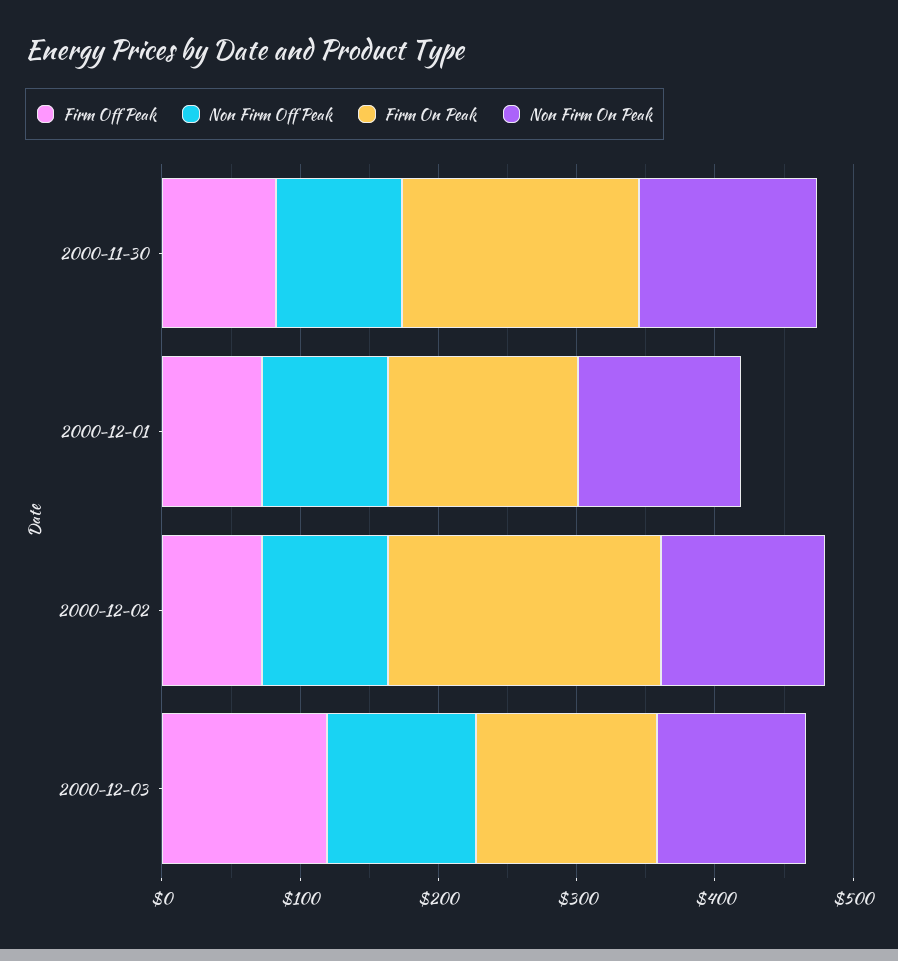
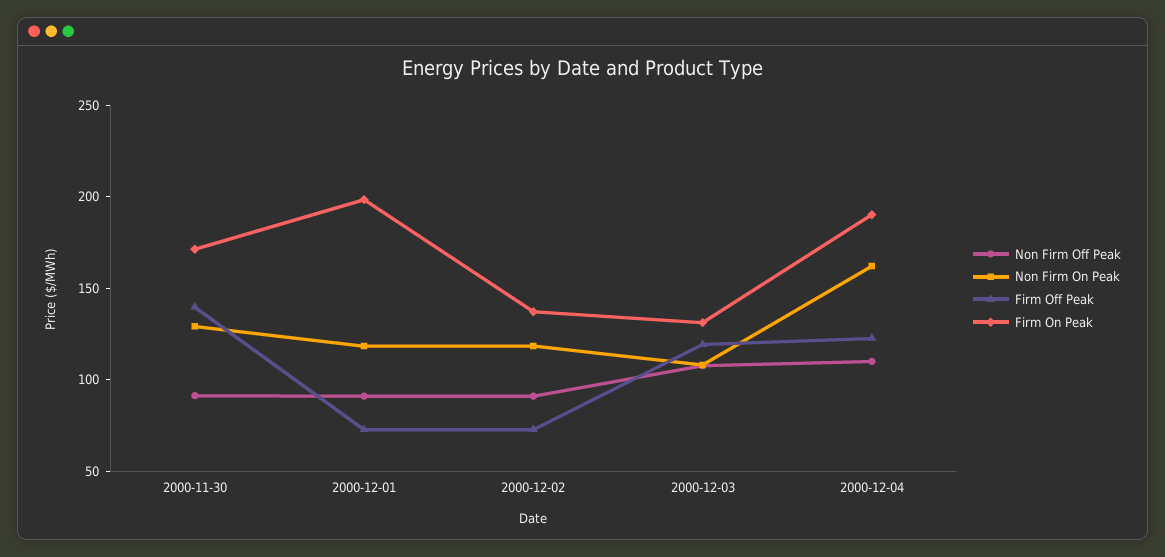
Firm Off Peak, 2000-11-30: 80 -> 140
Firm On Peak, 2000-12-01: 140 -> 200
Firm On Peak, 2000-12-02: 200 -> 140
Non Firm Off Peak, 2000-12-04: none -> 110
Non Firm On Peak, 2000-12-04: none -> 160
Firm Off Peak, 2000-12-04: none -> 120
Firm On Peak, 2000-12-04: none -> 190

